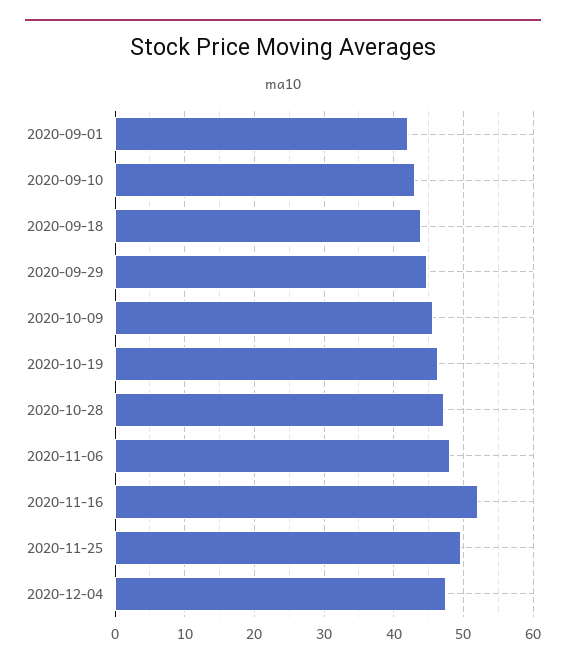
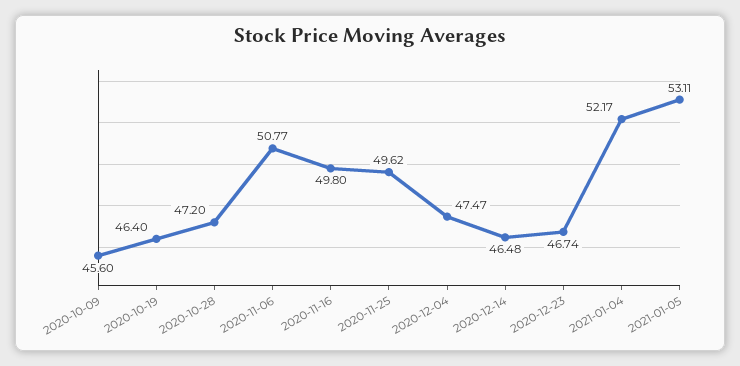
2020-09-01: 42 -> none
2020-09-10: 43 -> none
2020-09-18: 44 -> none
2020-09-29: 45 -> none
2020-11-06: 48 -> 50.77
2020-11-16: 52 -> 49.8
2020-12-14: none -> 46.48
2020-12-23: none -> 46.74
2021-01-04: none -> 52.17
2021-01-05: none -> 53.11

